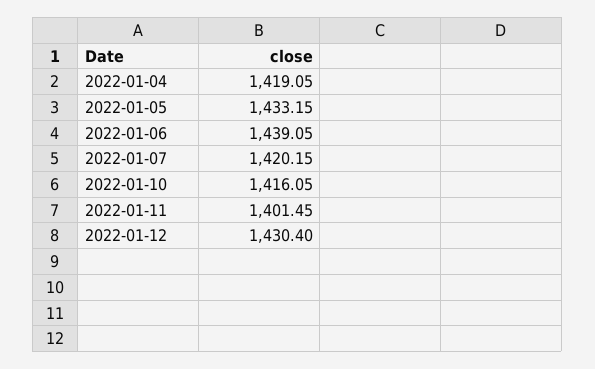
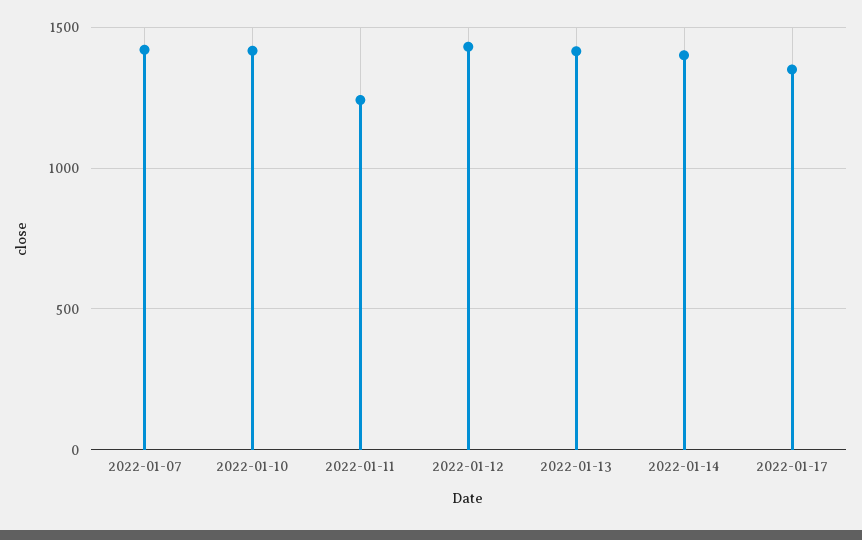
2022-01-04: 1419.05 -> none
2022-01-05: 1433.15 -> none
2022-01-06: 1439.05 -> none
2022-01-11: 1401.45 -> 1250
2022-01-13: none -> 1400
2022-01-14: none -> 1400
2022-01-17: none -> 1350

